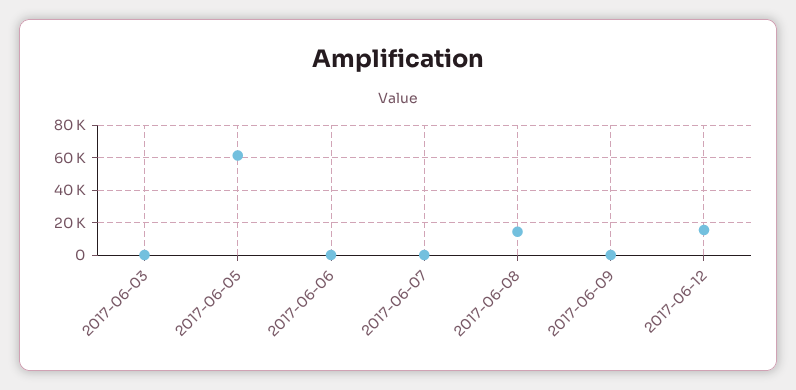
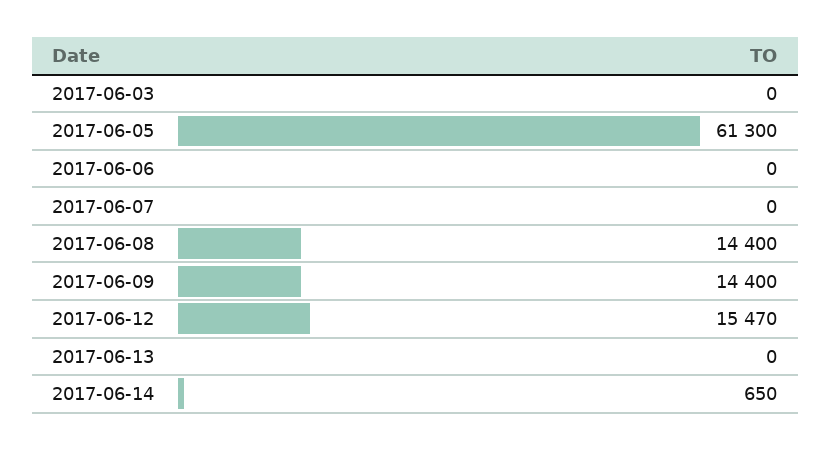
2017-06-09: 0 -> 14400
2017-06-13: none -> 0
2017-06-14: none -> 650

